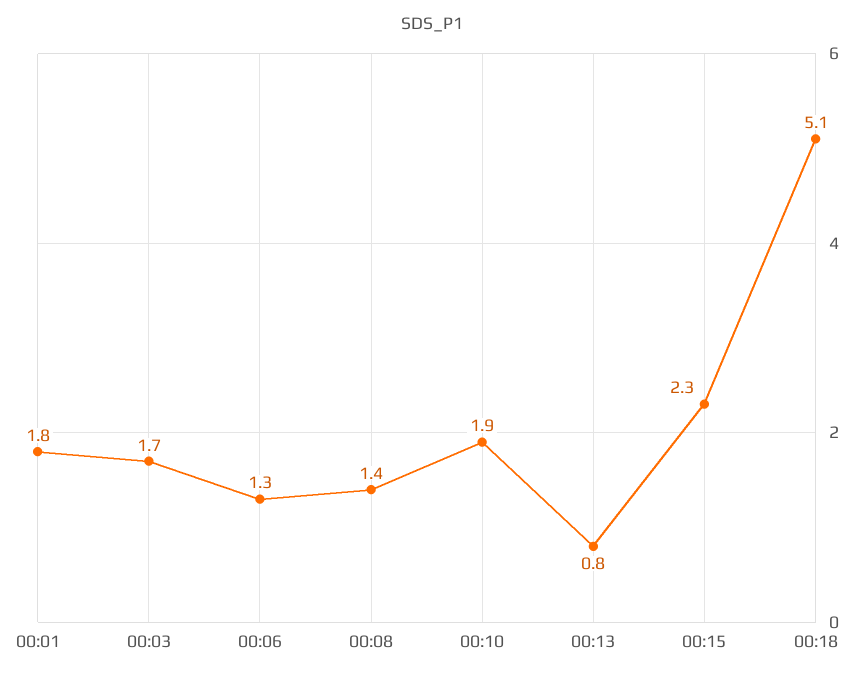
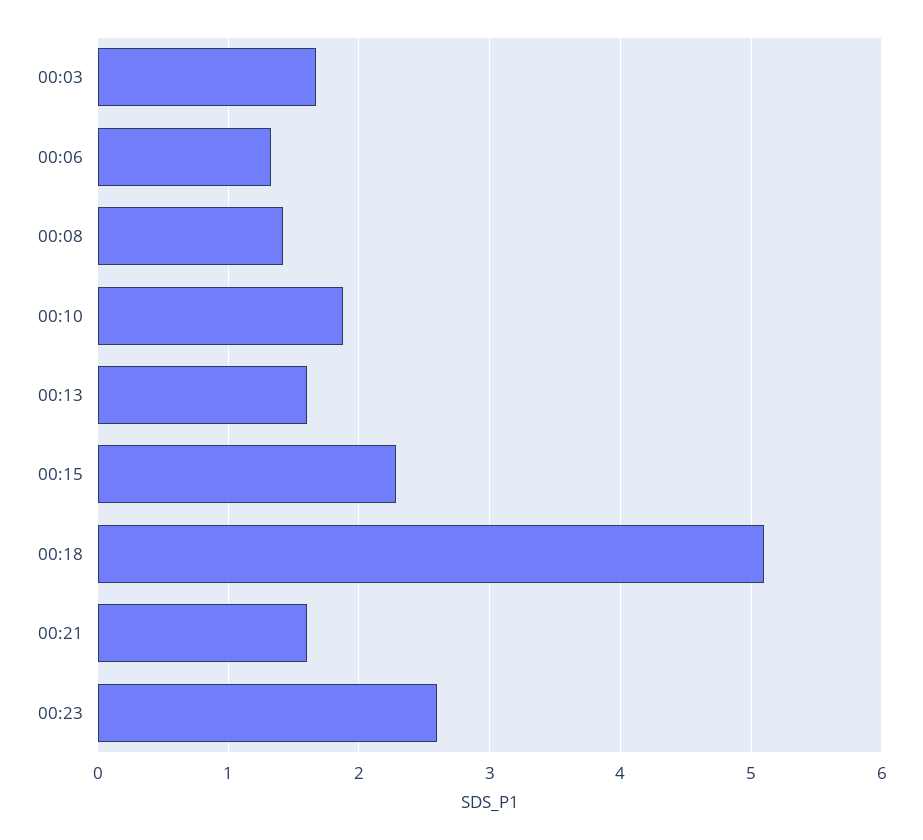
00:01: 1.8 -> none
00:13: 0.8 -> 1.6
00:21: none -> 1.6
00:23: none -> 2.6

